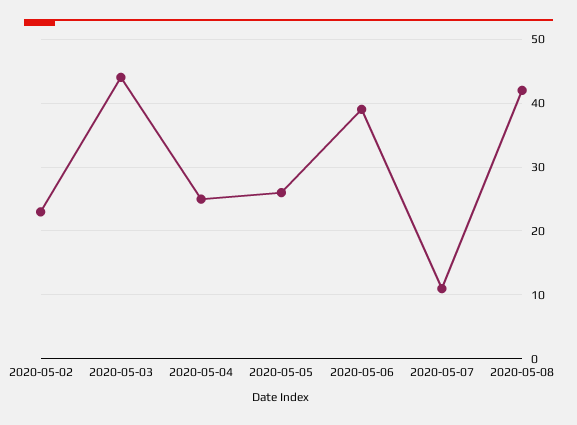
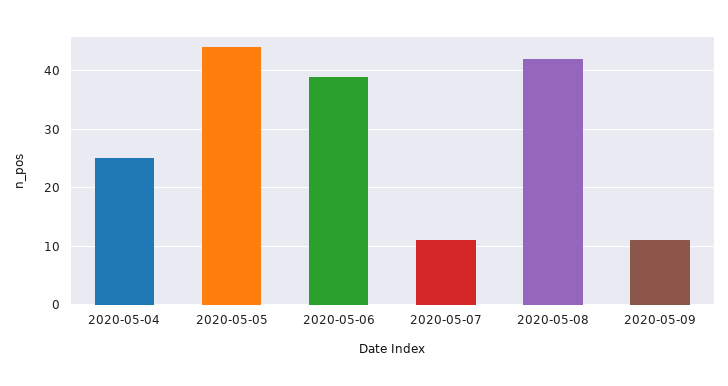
2020-05-02: 23 -> none
2020-05-03: 44 -> none
2020-05-05: 26 -> 45
2020-05-09: none -> 10

